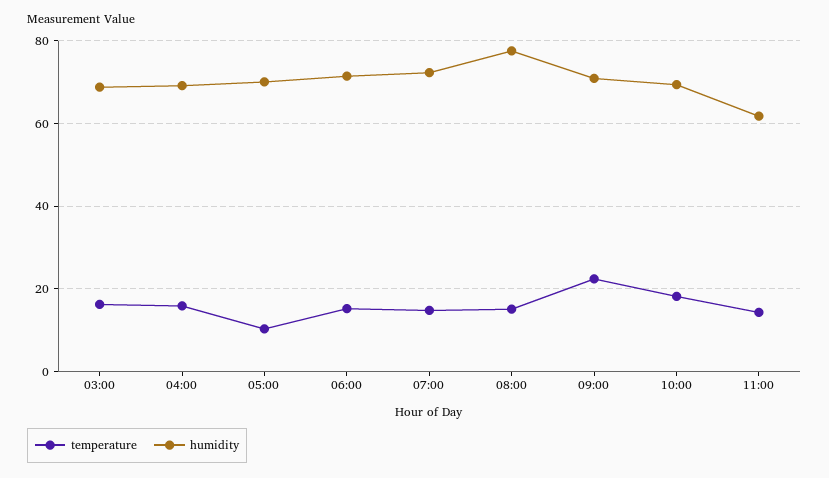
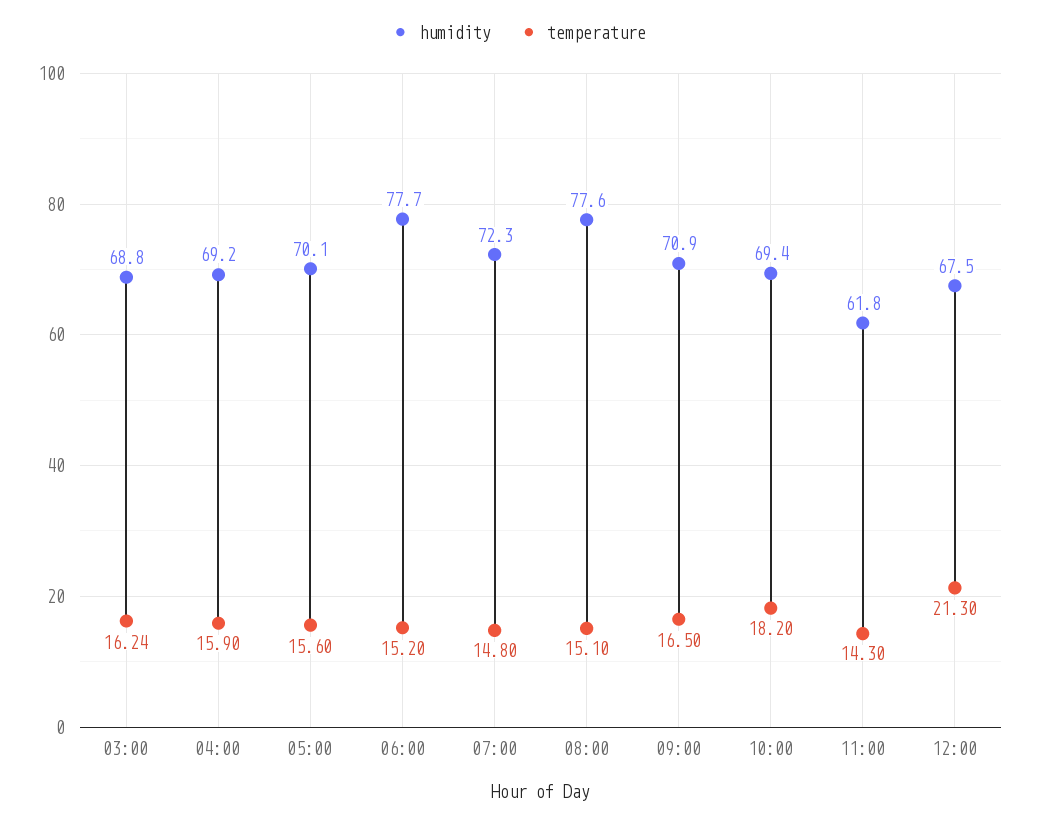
temperature, 05:00: 10 -> 15.6
humidity, 06:00: 72 -> 77.7
temperature, 09:00: 22 -> 16.5
humidity, 12:00: none -> 67.5
temperature, 12:00: none -> 21.3

